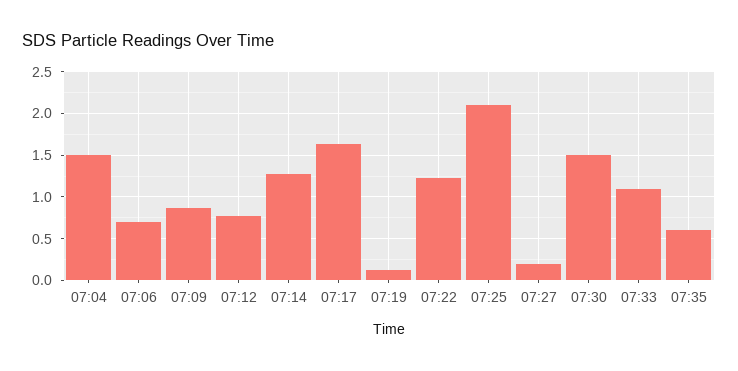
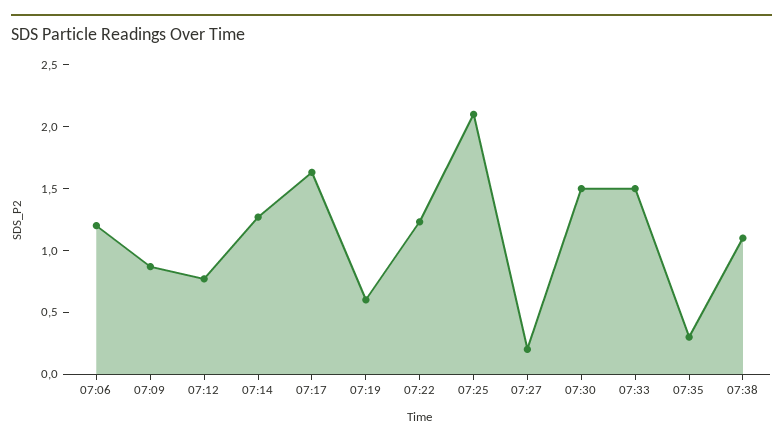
07:04: 1.5 -> none
07:06: 0.7 -> 1.2
07:19: 0.1 -> 0.6
07:33: 1.1 -> 1.5
07:35: 0.6 -> 0.3
07:38: none -> 1.1

